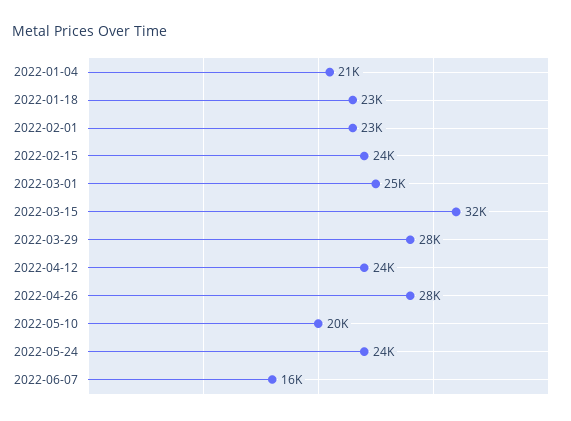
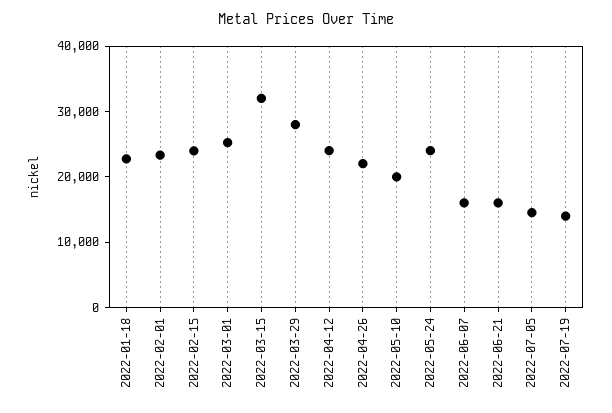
2022-01-04: 21000 -> none
2022-04-26: 28000 -> 22000
2022-06-21: none -> 16000
2022-07-05: none -> 14000
2022-07-19: none -> 14000

